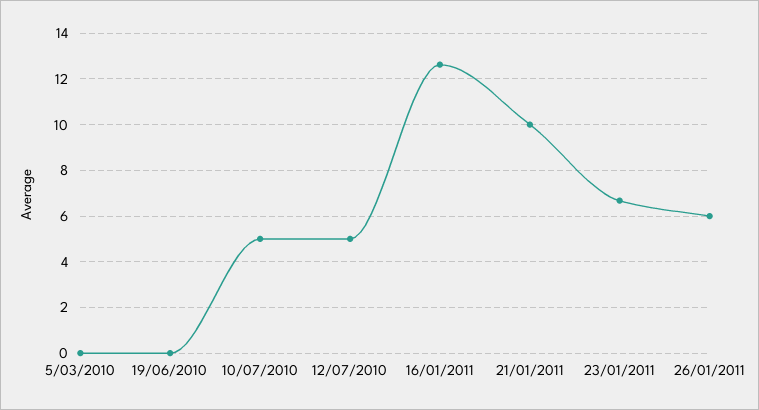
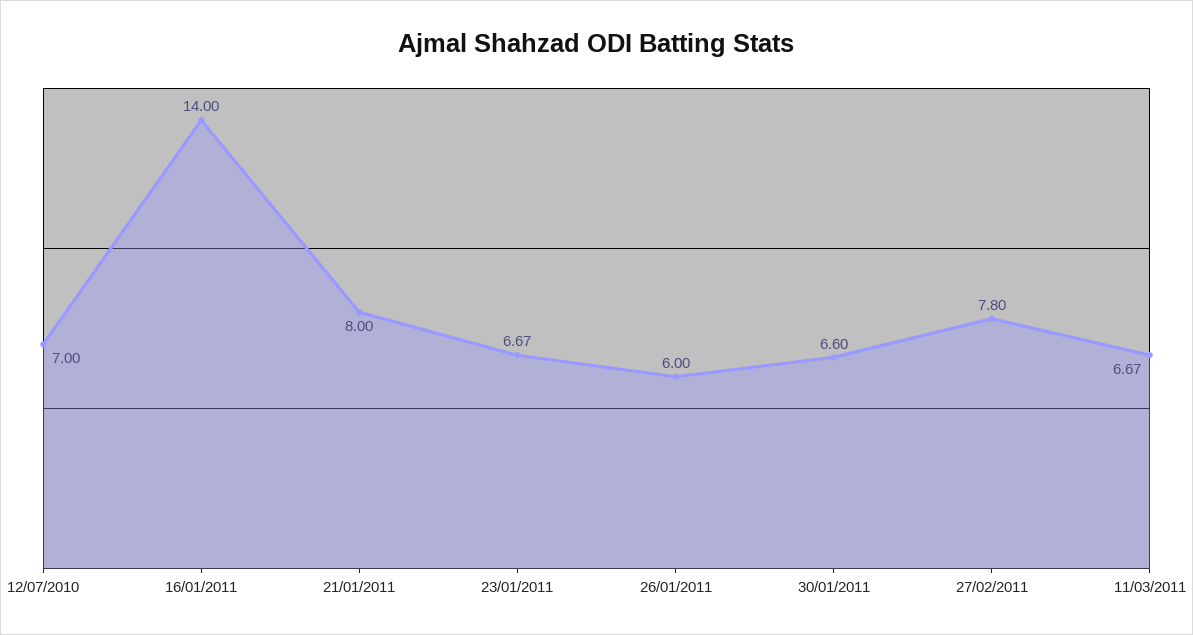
5/03/2010: 0 -> none
19/06/2010: 0 -> none
10/07/2010: 5 -> none
12/07/2010: 5 -> 7
16/01/2011: 12.5 -> 14
21/01/2011: 10 -> 8
30/01/2011: none -> 6.6
27/02/2011: none -> 7.8
11/03/2011: none -> 6.67

